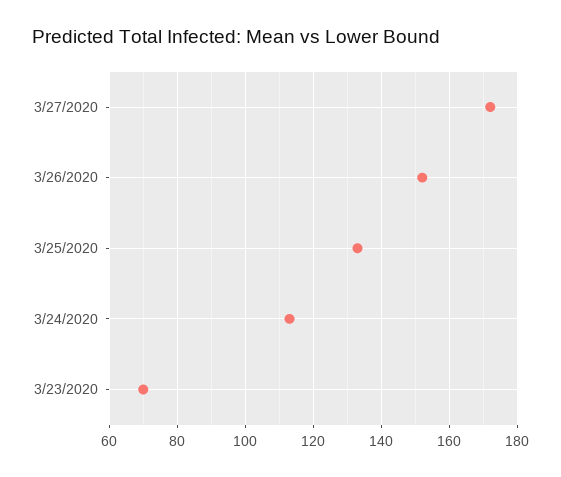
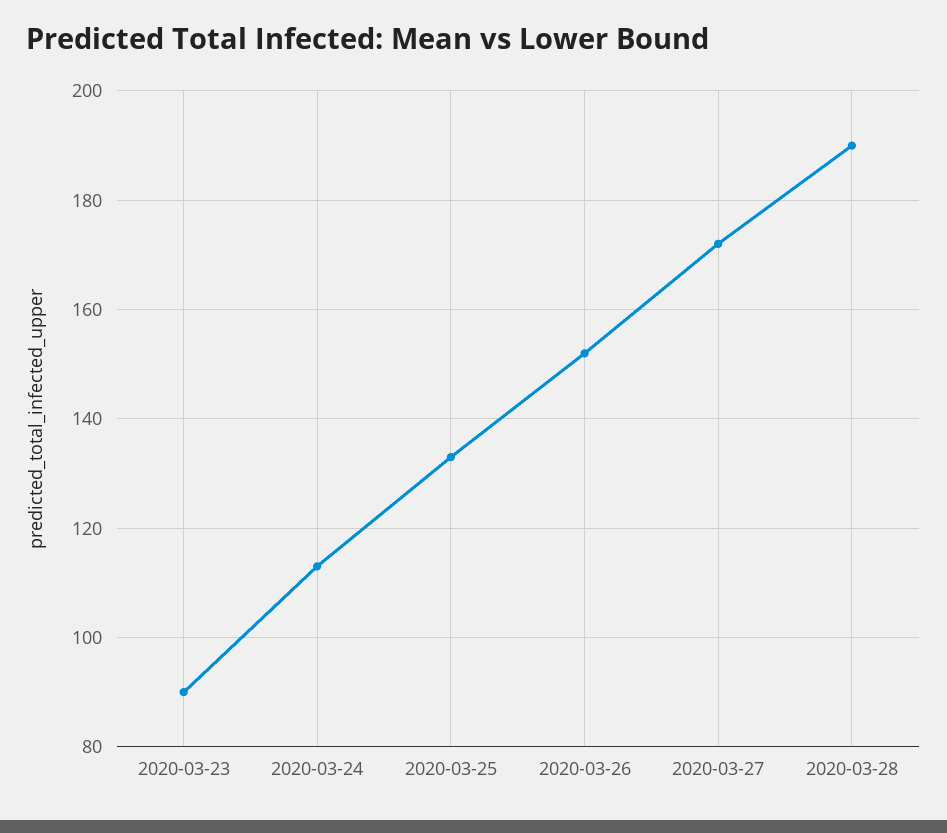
3/23/2020: 70 -> 90
2020-03-28: none -> 190

